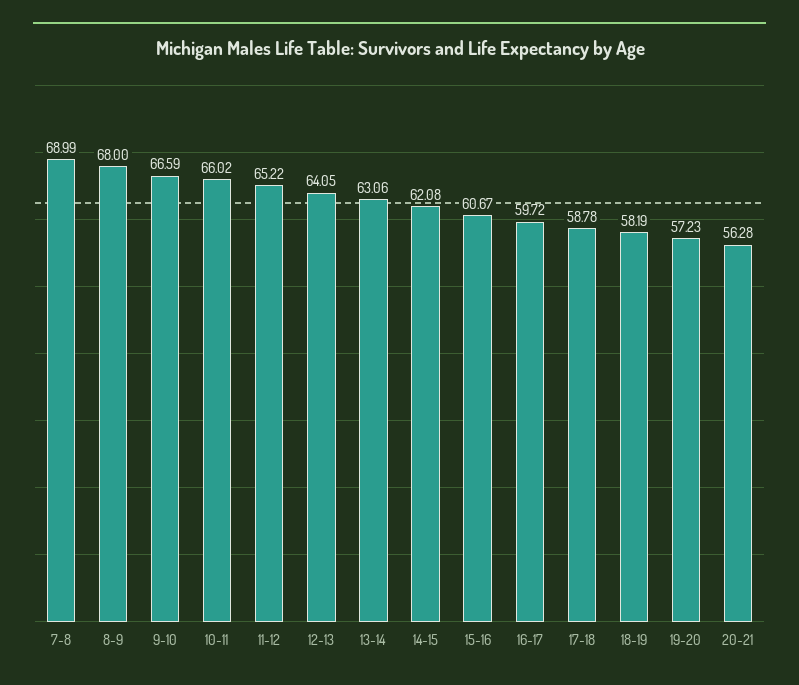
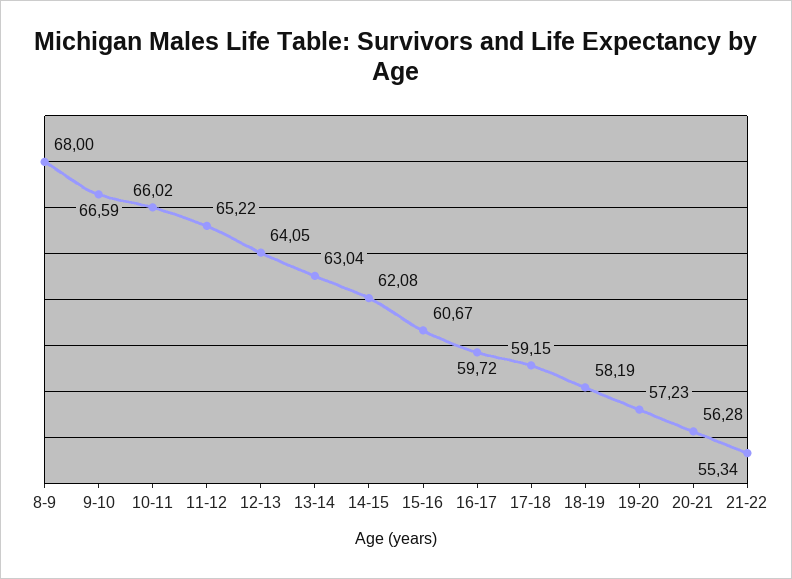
7-8: 68.99 -> none
13-14: 63.06 -> 63.04
17-18: 58.78 -> 59.15
21-22: none -> 55.34

